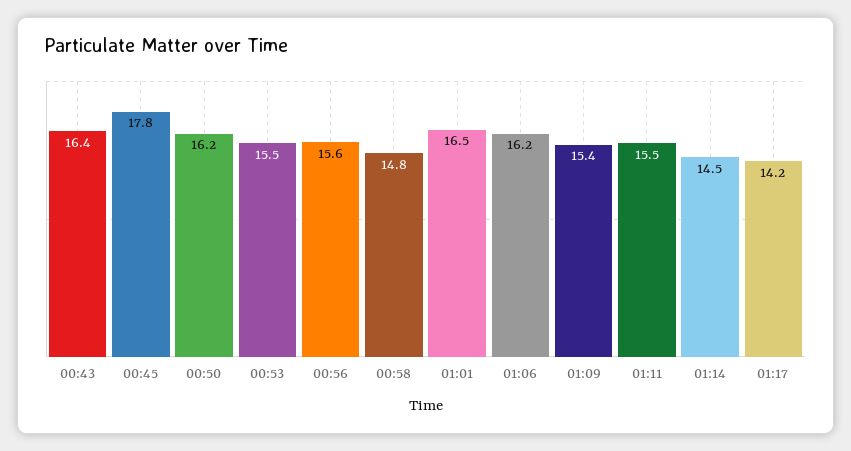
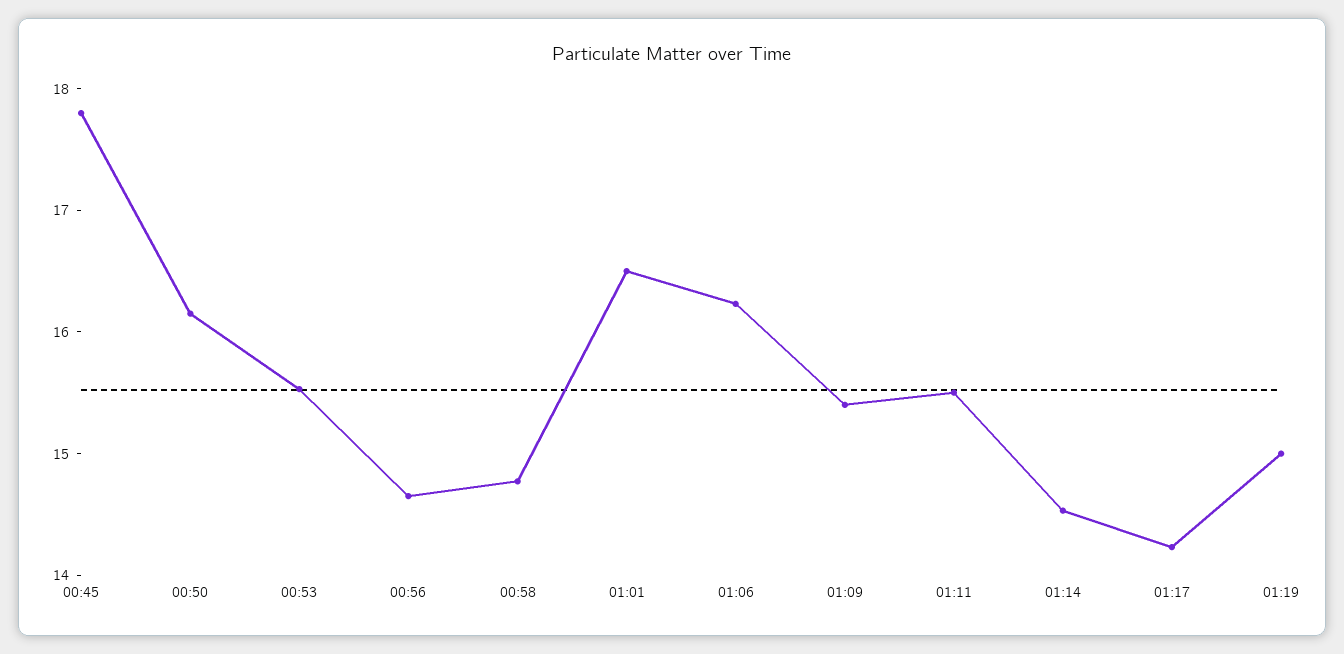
00:43: 16.4 -> none
00:56: 15.6 -> 14.6
01:19: none -> 15

